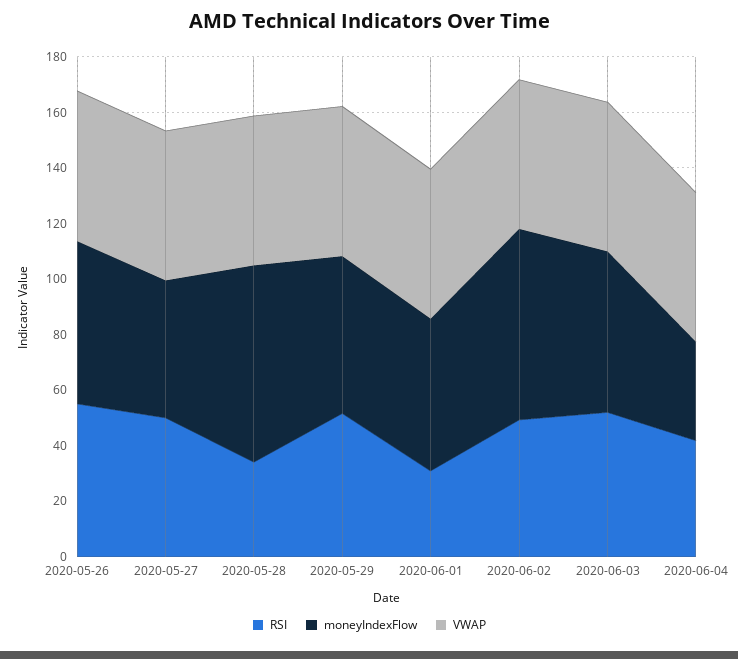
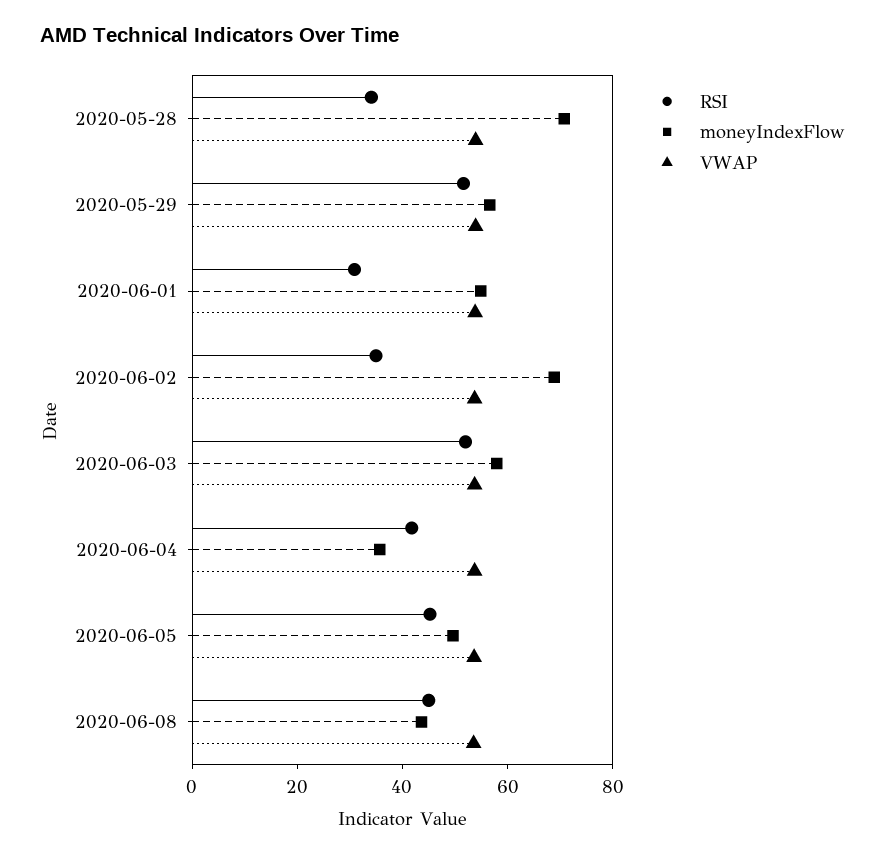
RSI, 2020-05-26: 55 -> none
moneyIndexFlow, 2020-05-26: 60 -> none
VWAP, 2020-05-26: 55 -> none
RSI, 2020-05-27: 50 -> none
moneyIndexFlow, 2020-05-27: 50 -> none
VWAP, 2020-05-27: 55 -> none
RSI, 2020-06-02: 50 -> 35
RSI, 2020-06-05: none -> 45
moneyIndexFlow, 2020-06-05: none -> 50
VWAP, 2020-06-05: none -> 55
RSI, 2020-06-08: none -> 45
moneyIndexFlow, 2020-06-08: none -> 45
VWAP, 2020-06-08: none -> 55

